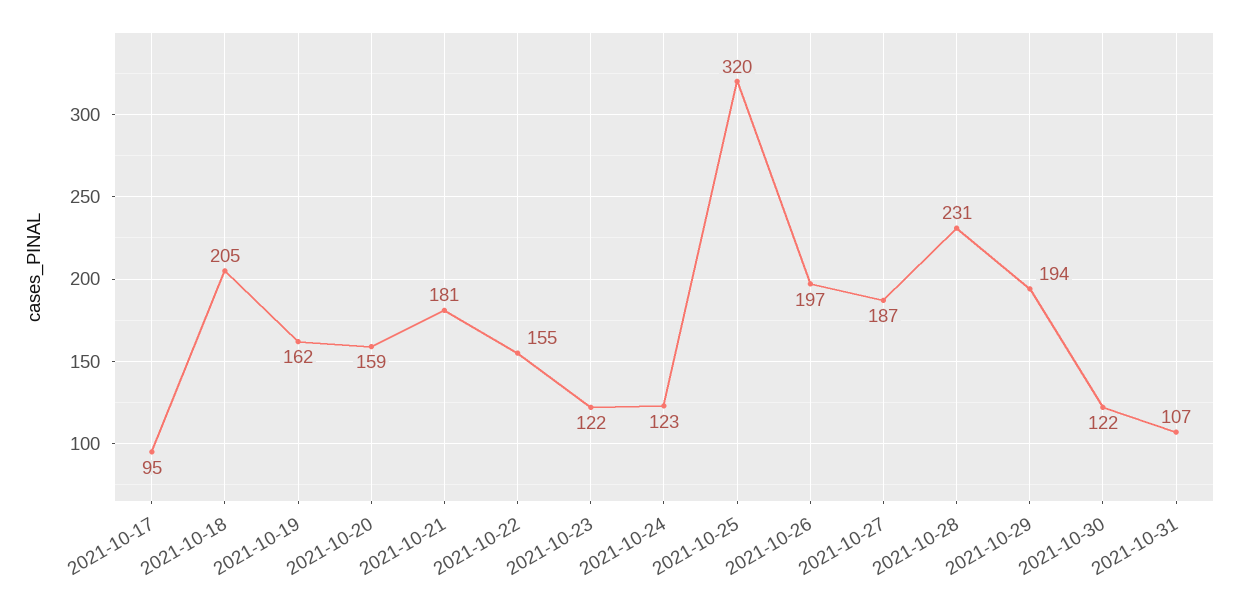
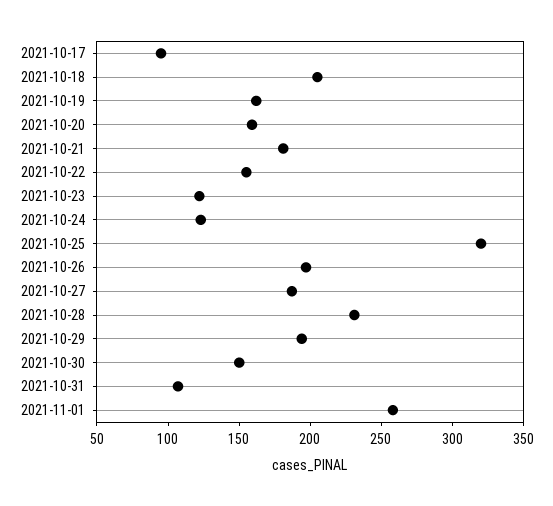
2021-10-30: 122 -> 150
2021-11-01: none -> 260

